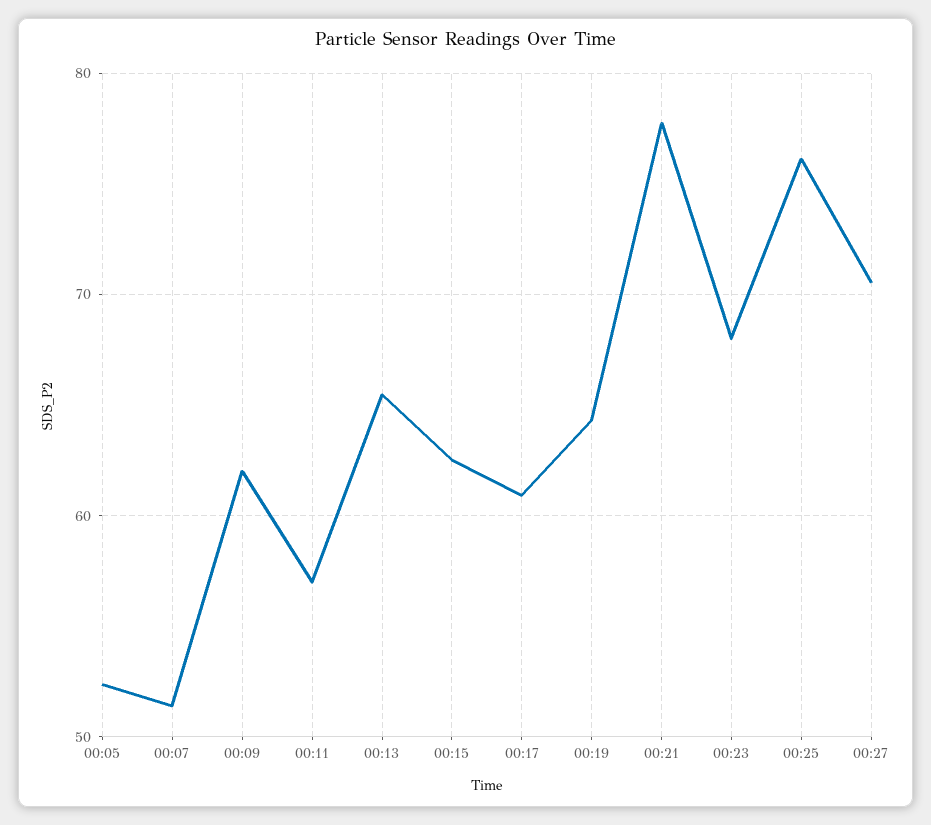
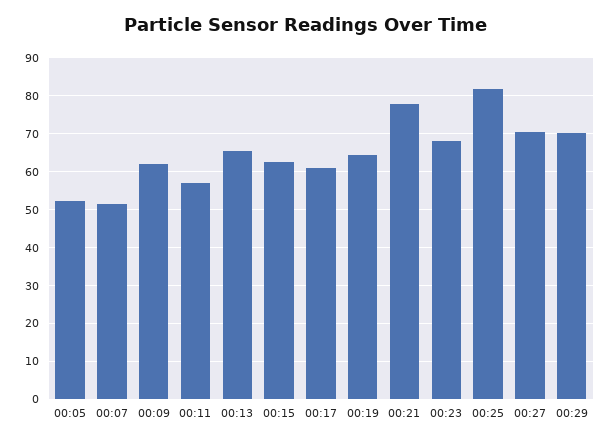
00:25: 76 -> 82
00:29: none -> 70

